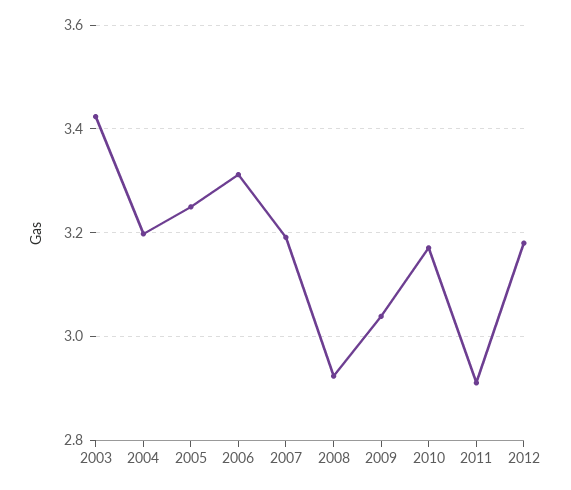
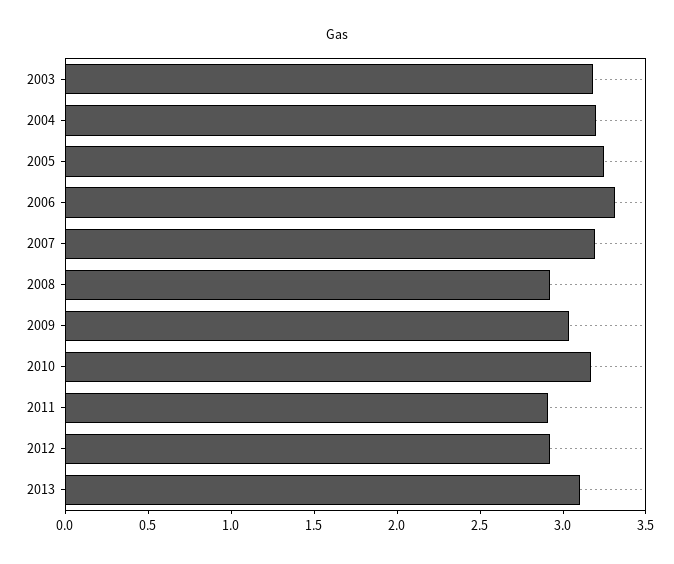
2003: 3.42 -> 3.2
2012: 3.18 -> 2.9
2013: none -> 3.1

